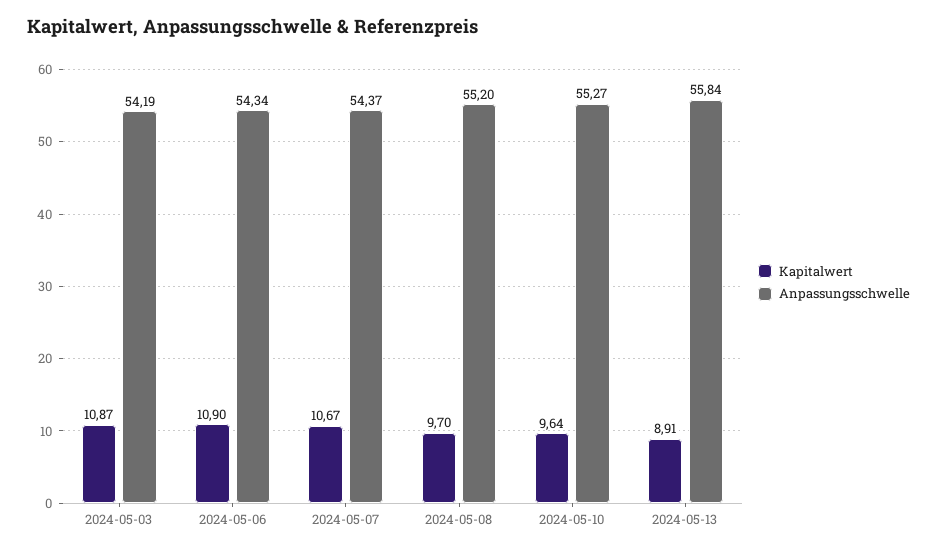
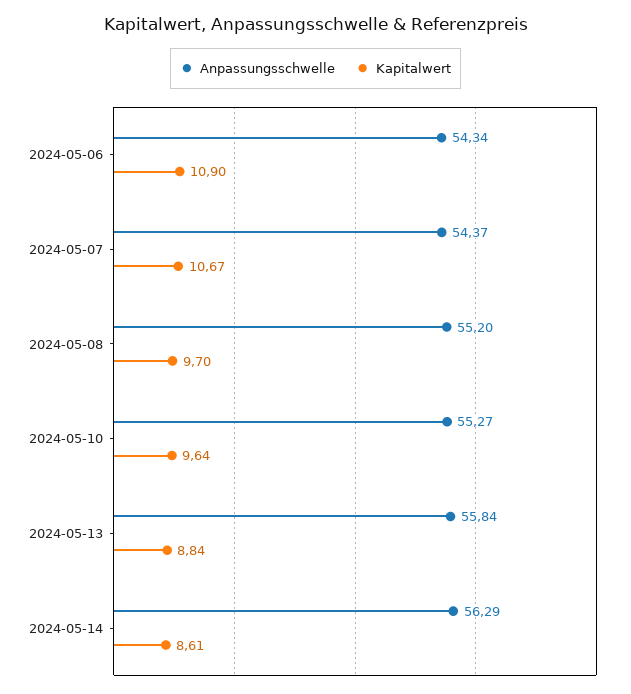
Kapitalwert, 2024-05-03: 10.87 -> none
Anpassungsschwelle, 2024-05-03: 54.19 -> none
Kapitalwert, 2024-05-13: 8.91 -> 8.84
Anpassungsschwelle, 2024-05-14: none -> 56.29
Kapitalwert, 2024-05-14: none -> 8.61

